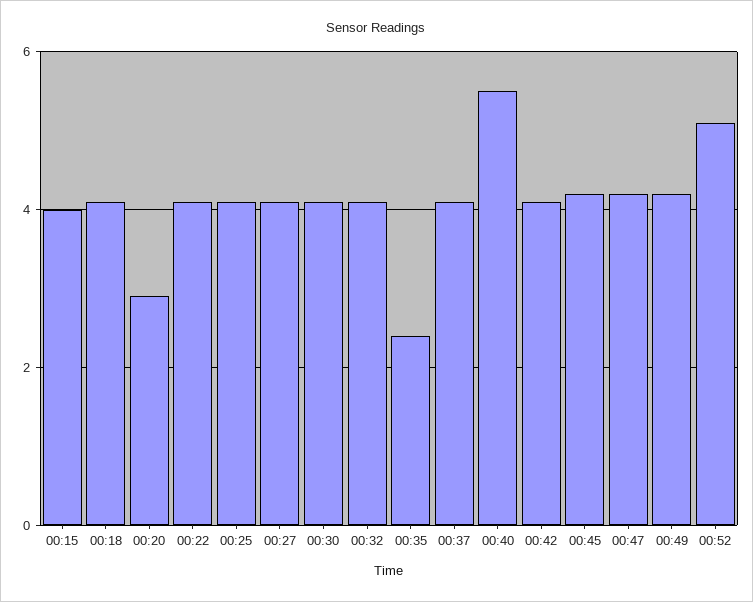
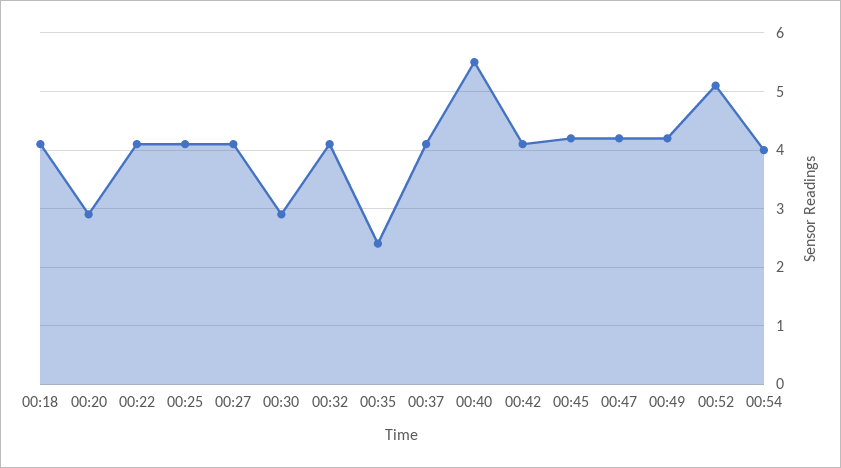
00:15: 4 -> none
00:30: 4 -> 3
00:54: none -> 4

